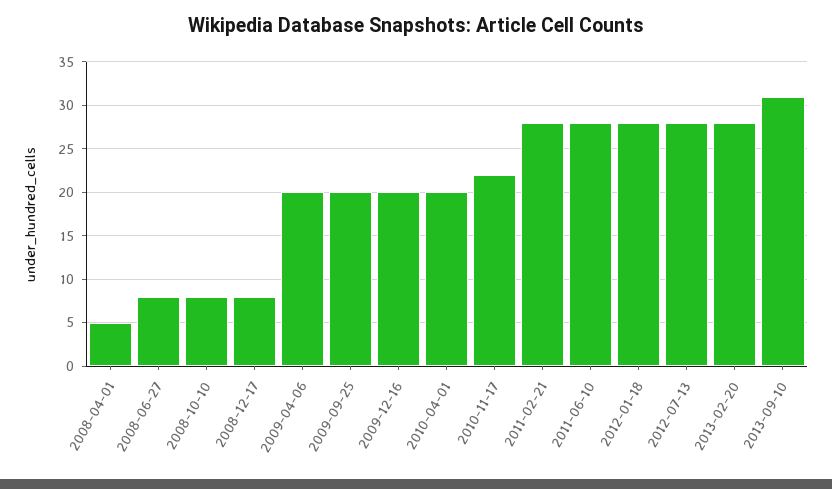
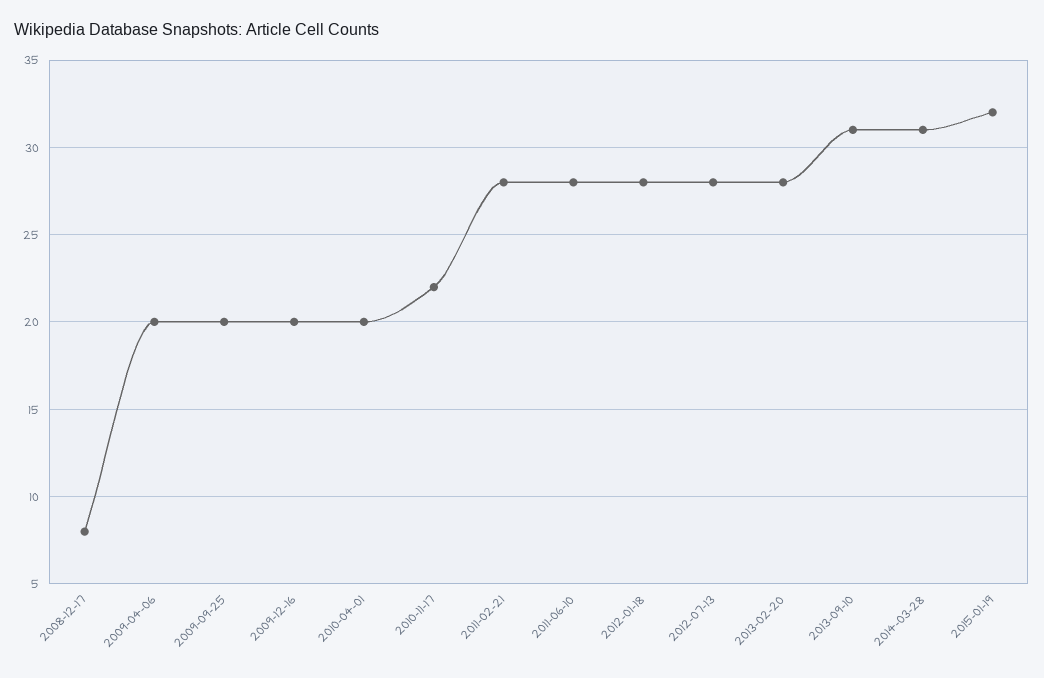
2008-04-01: 5 -> none
2008-06-27: 8 -> none
2008-10-10: 8 -> none
2014-03-28: none -> 31
2015-01-19: none -> 32

